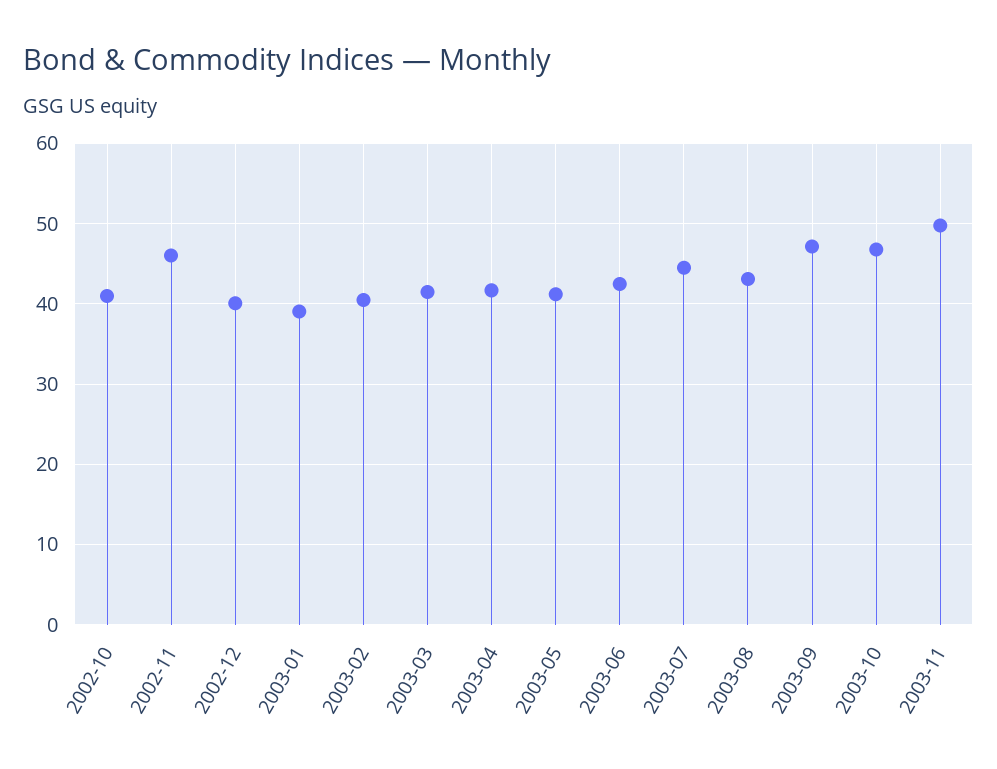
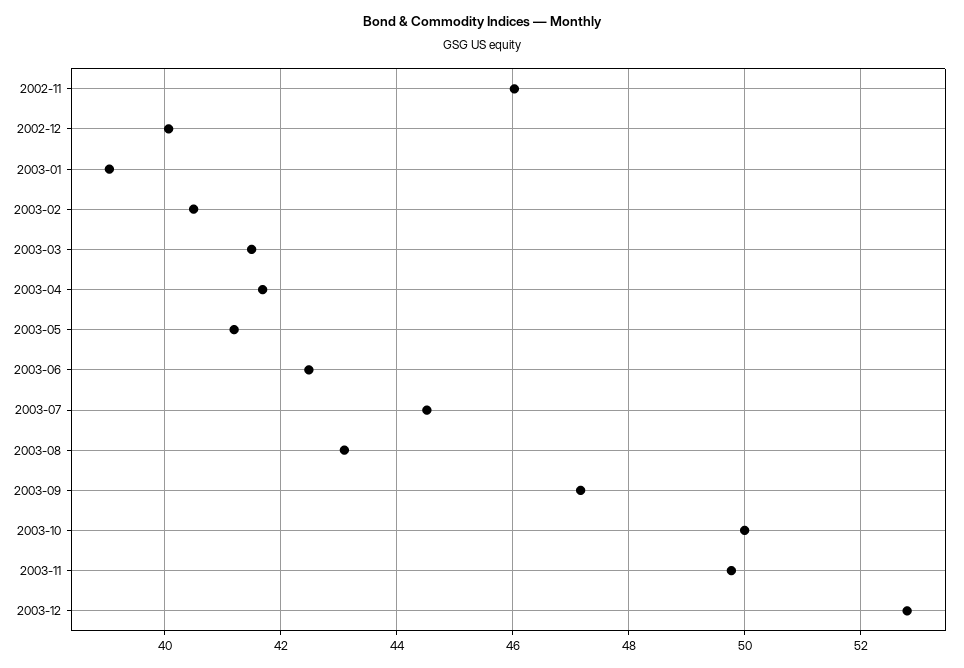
2002-10: 41 -> none
2003-10: 47 -> 50
2003-12: none -> 52.8

